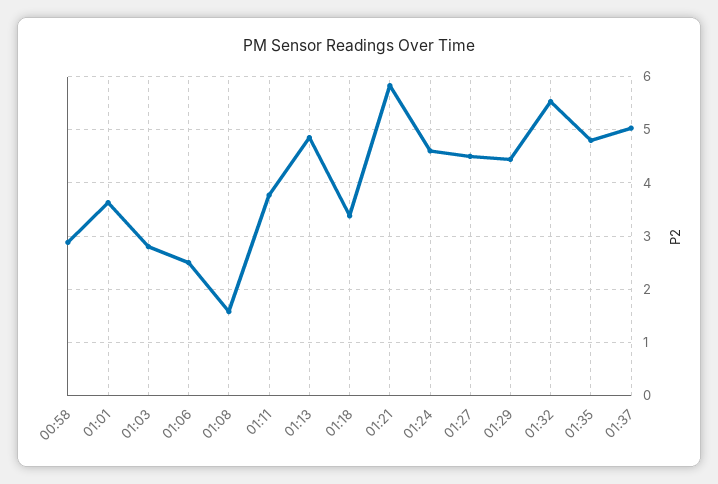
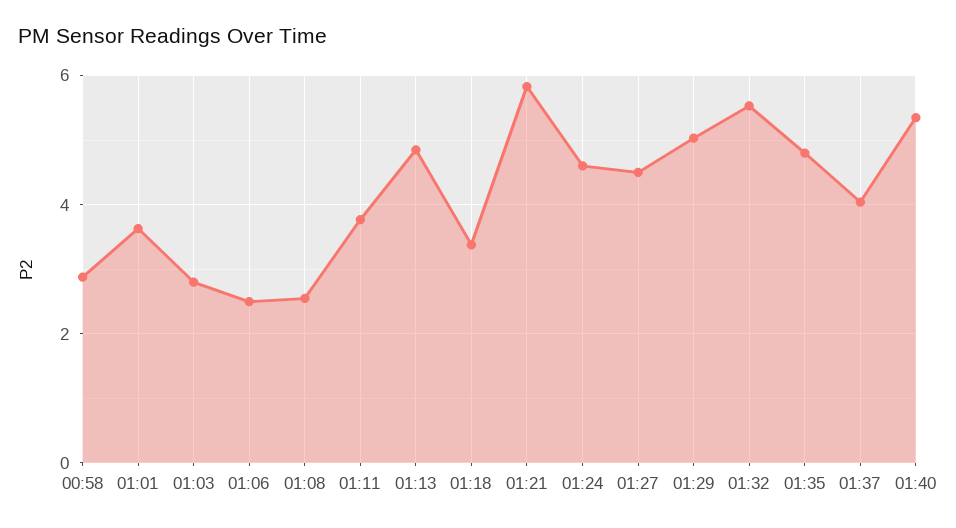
01:08: 1.6 -> 2.6
01:29: 4.4 -> 5
01:37: 5 -> 4
01:40: none -> 5.4

